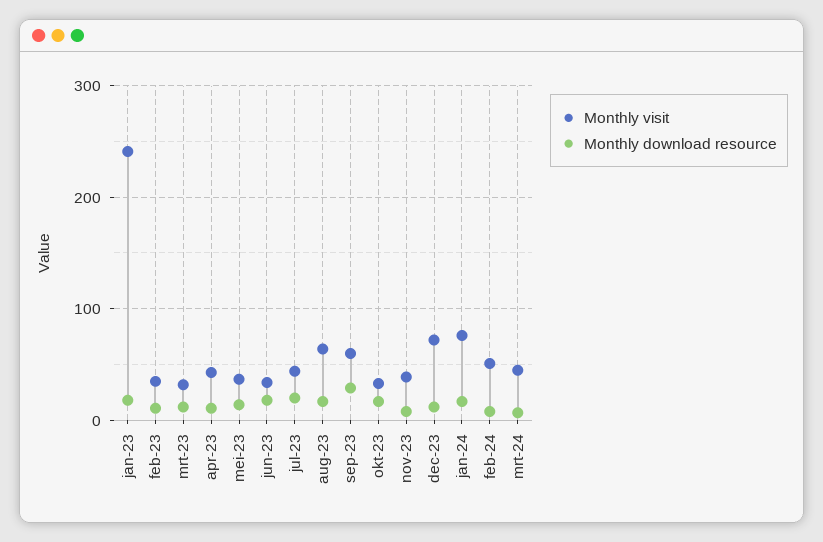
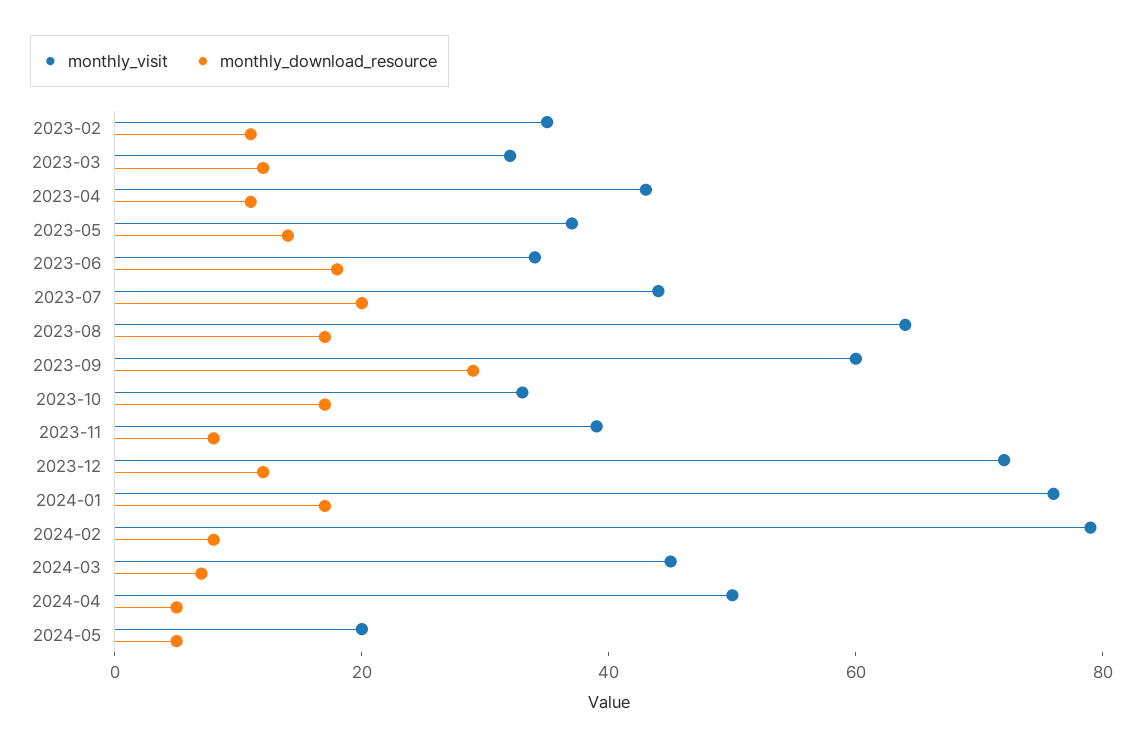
Monthly visit, jan-23: 240 -> none
Monthly download resource, jan-23: 20 -> none
Monthly visit, feb-24: 50 -> 80
Monthly visit, 2024-04: none -> 50
Monthly download resource, 2024-04: none -> 5
Monthly visit, 2024-05: none -> 20
Monthly download resource, 2024-05: none -> 5

